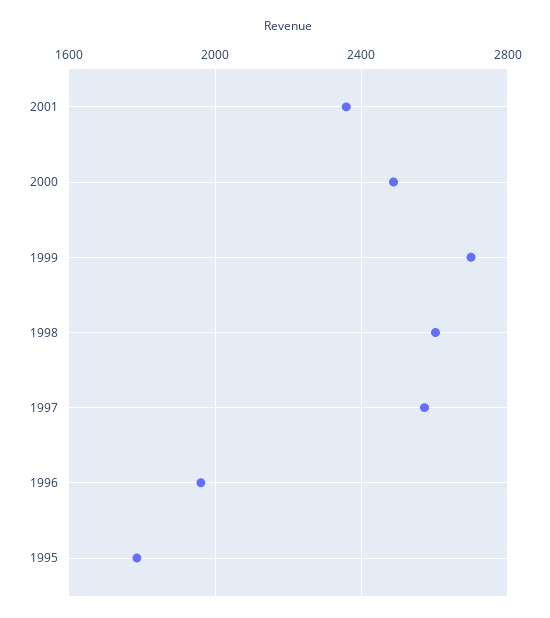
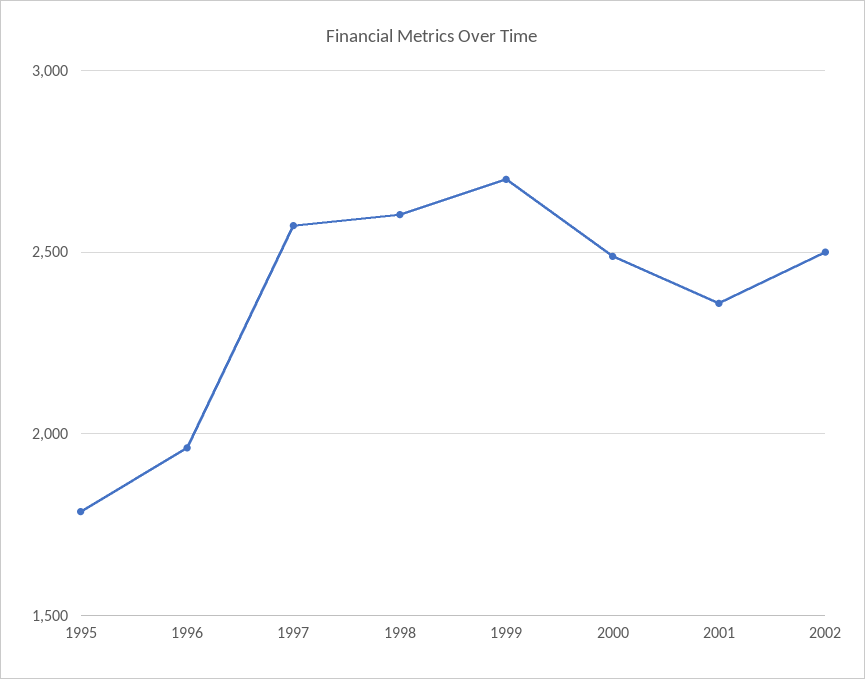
2002: none -> 2500

